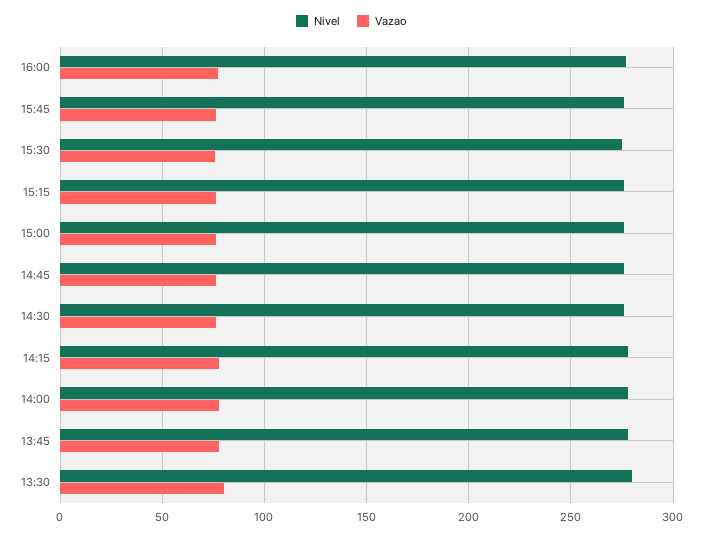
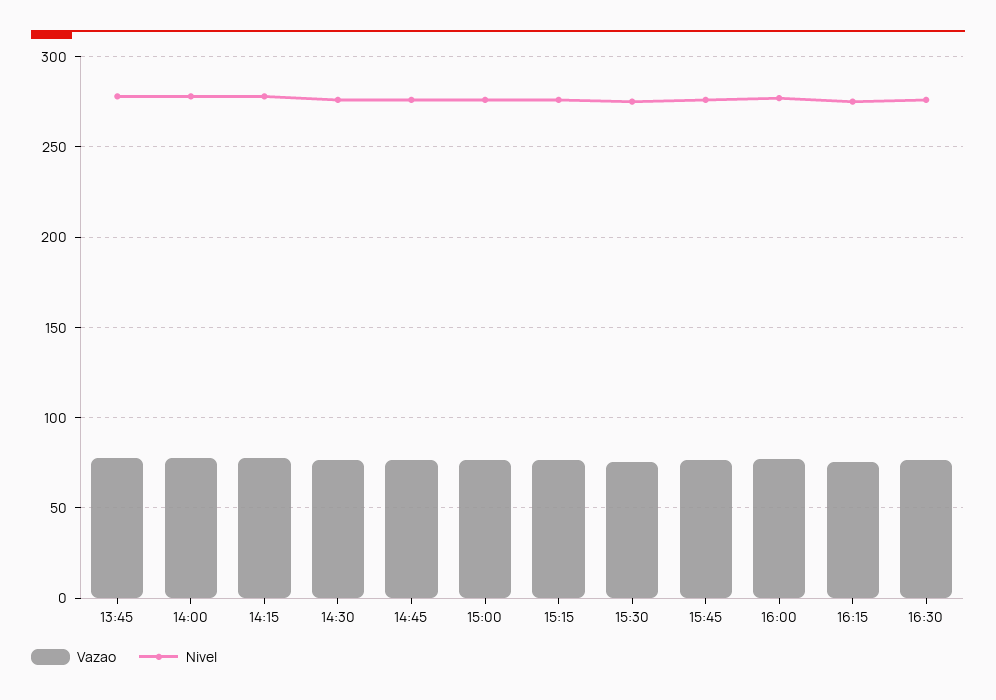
Nivel, 13:30: 280 -> none
Vazao, 13:30: 80 -> none
Vazao, 16:15: none -> 75
Nivel, 16:15: none -> 275
Vazao, 16:30: none -> 75
Nivel, 16:30: none -> 275

